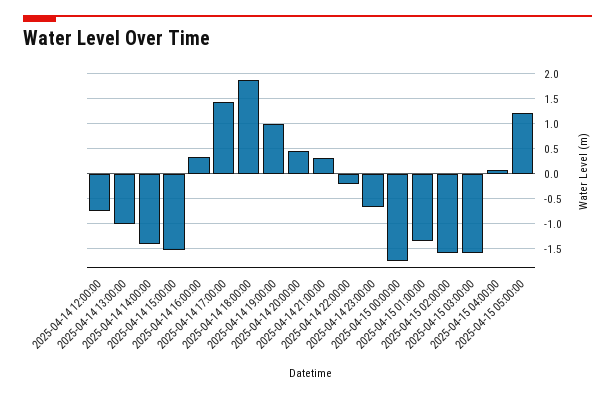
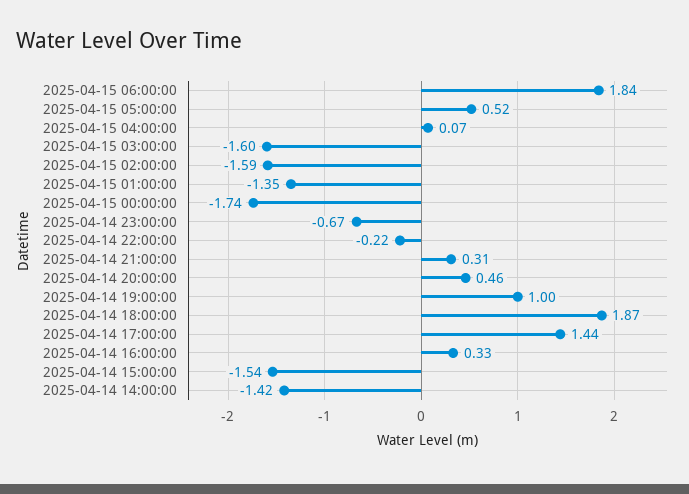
2025-04-14 12:00:00: -0.75 -> none
2025-04-14 13:00:00: -1 -> none
2025-04-15 05:00:00: 1.25 -> 0.52
2025-04-15 06:00:00: none -> 1.84

